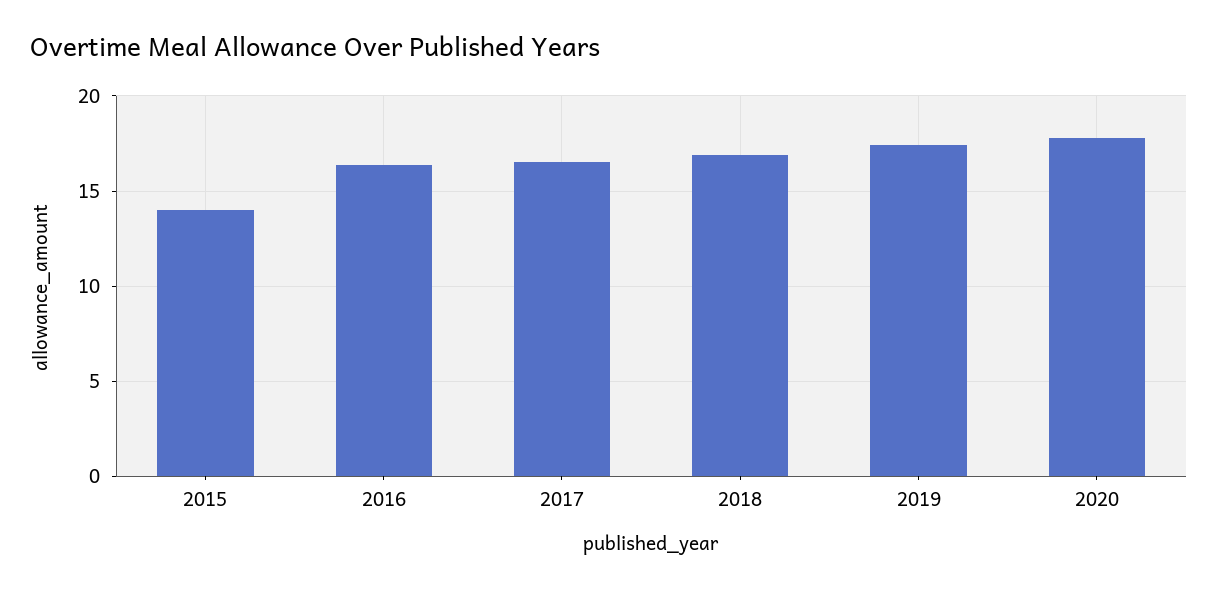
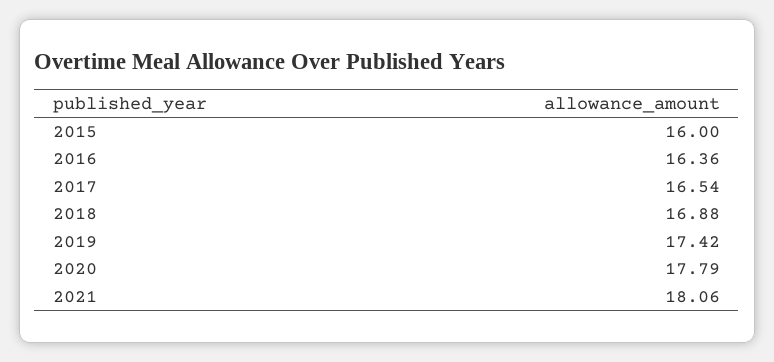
2015: 14 -> 16
2021: none -> 18.06

